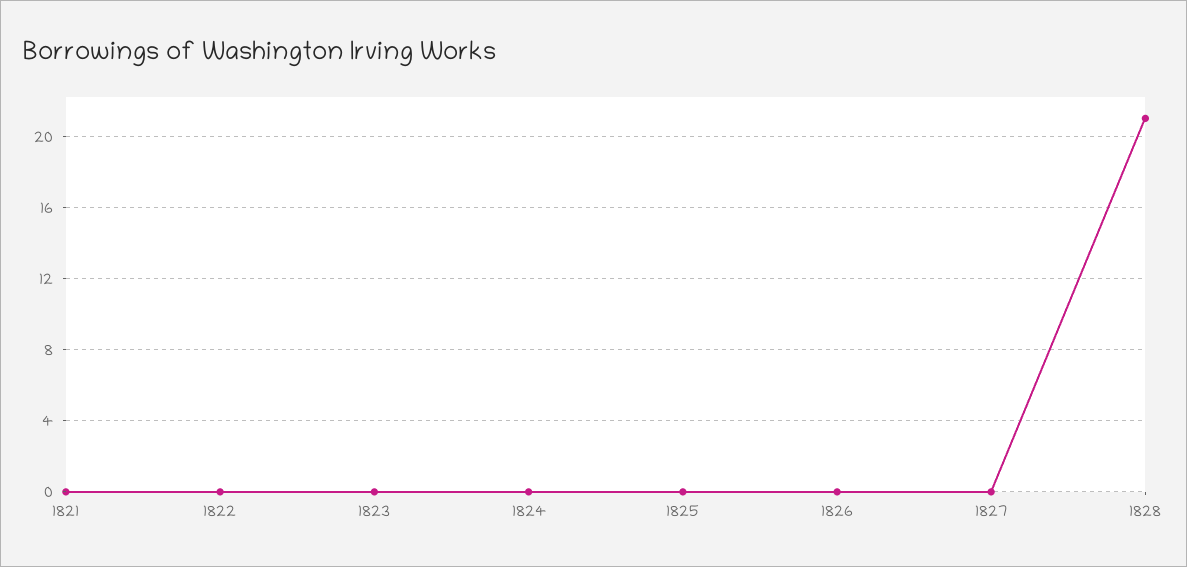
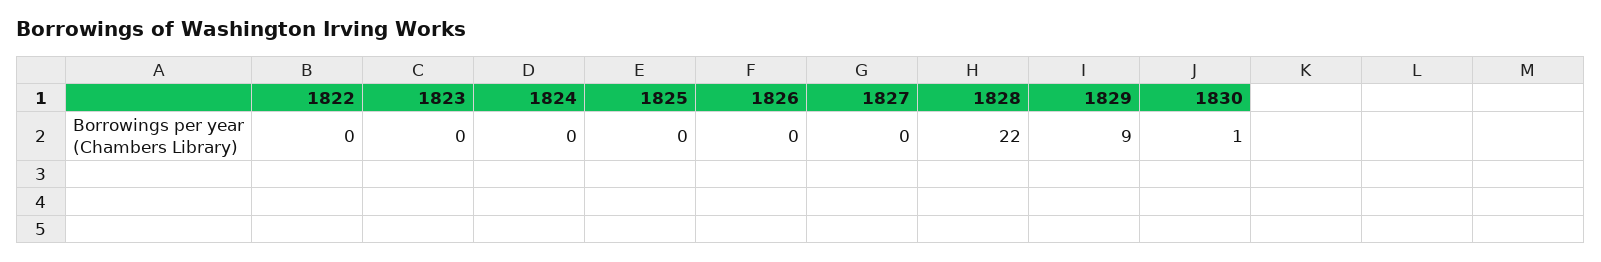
1821: 0 -> none
1828: 21 -> 22
1829: none -> 9
1830: none -> 1

